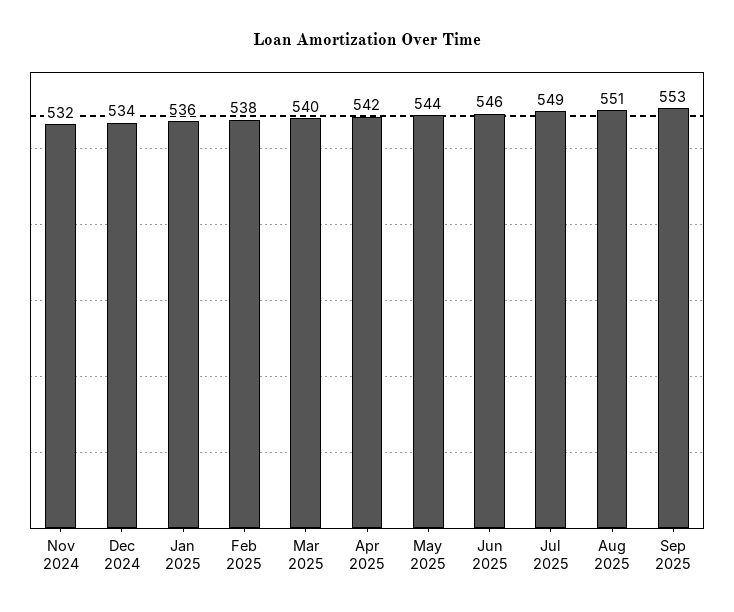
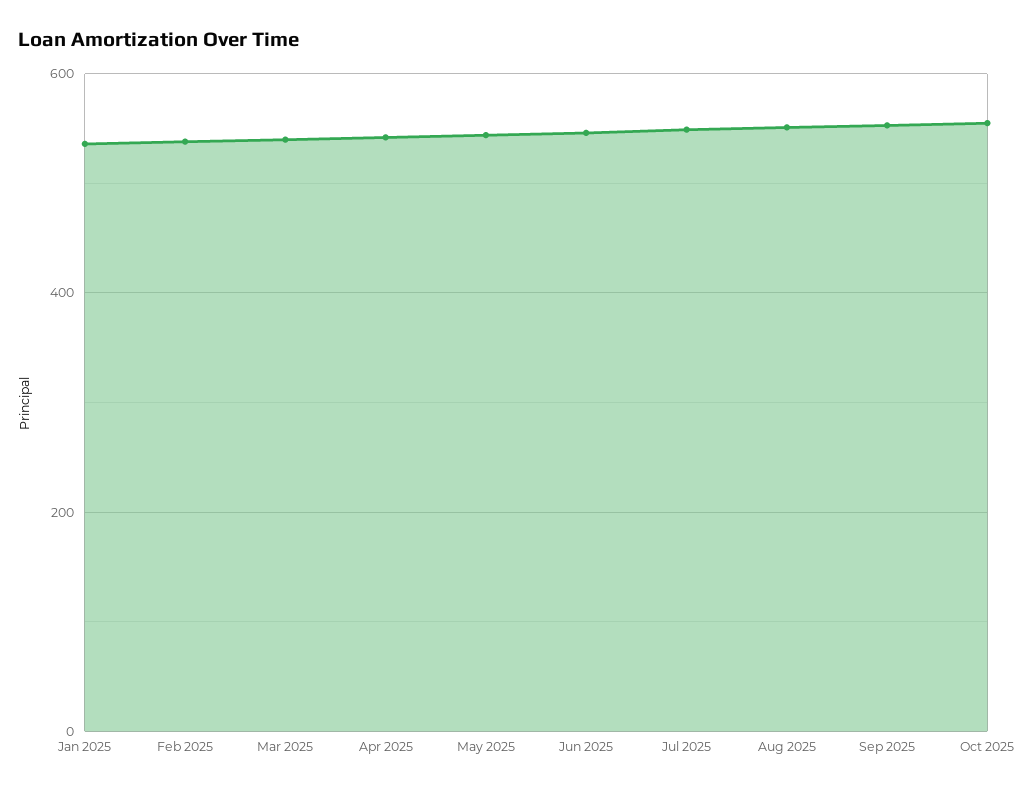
Nov 2024: 532 -> none
Dec 2024: 534 -> none
Oct 2025: none -> 560

